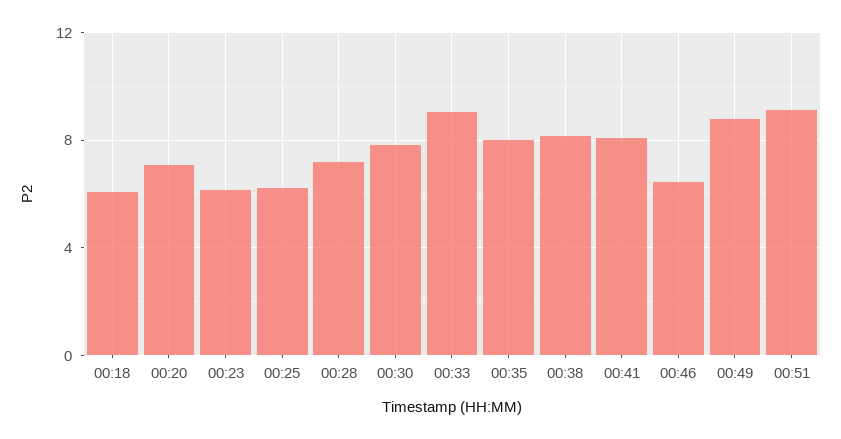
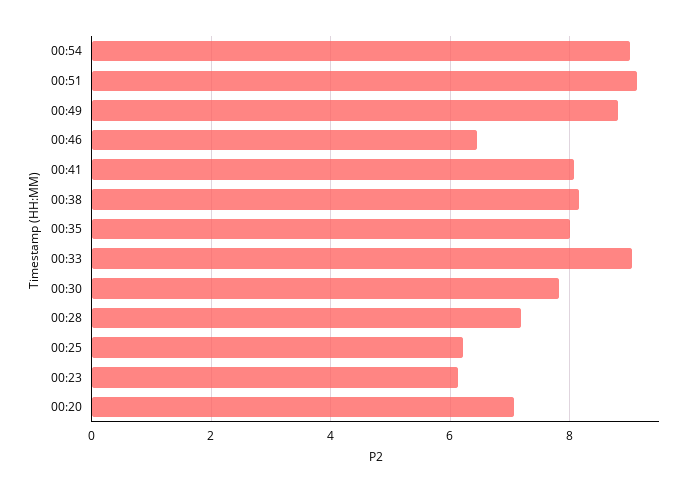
00:18: 6 -> none
00:54: none -> 9

